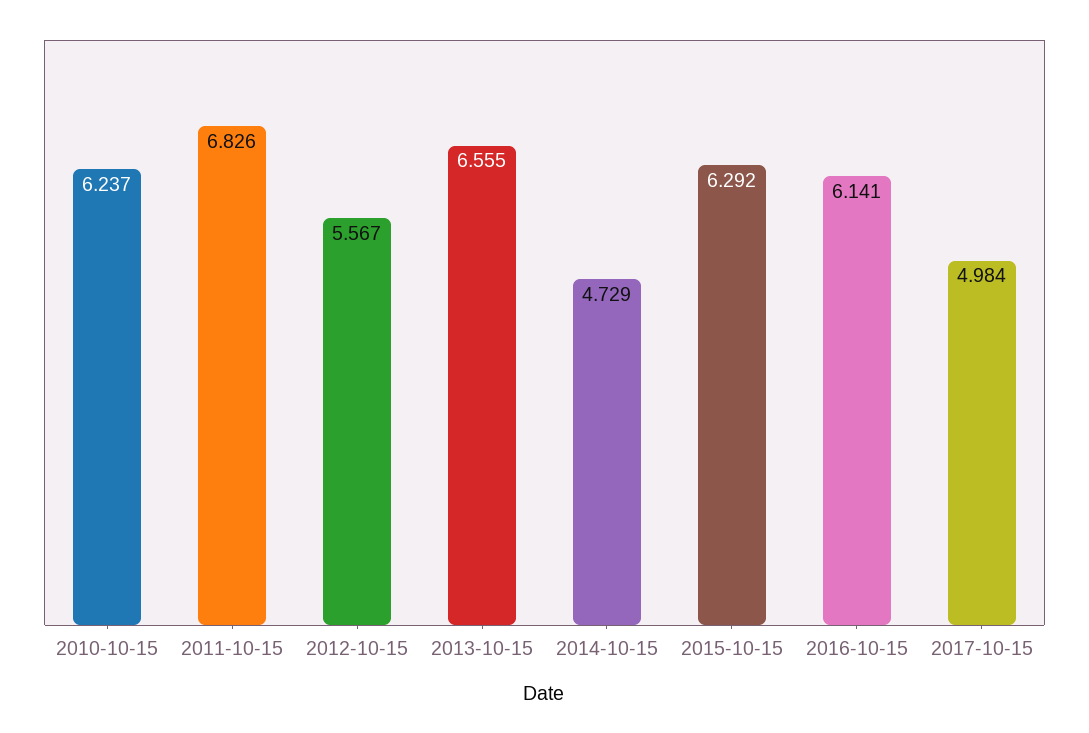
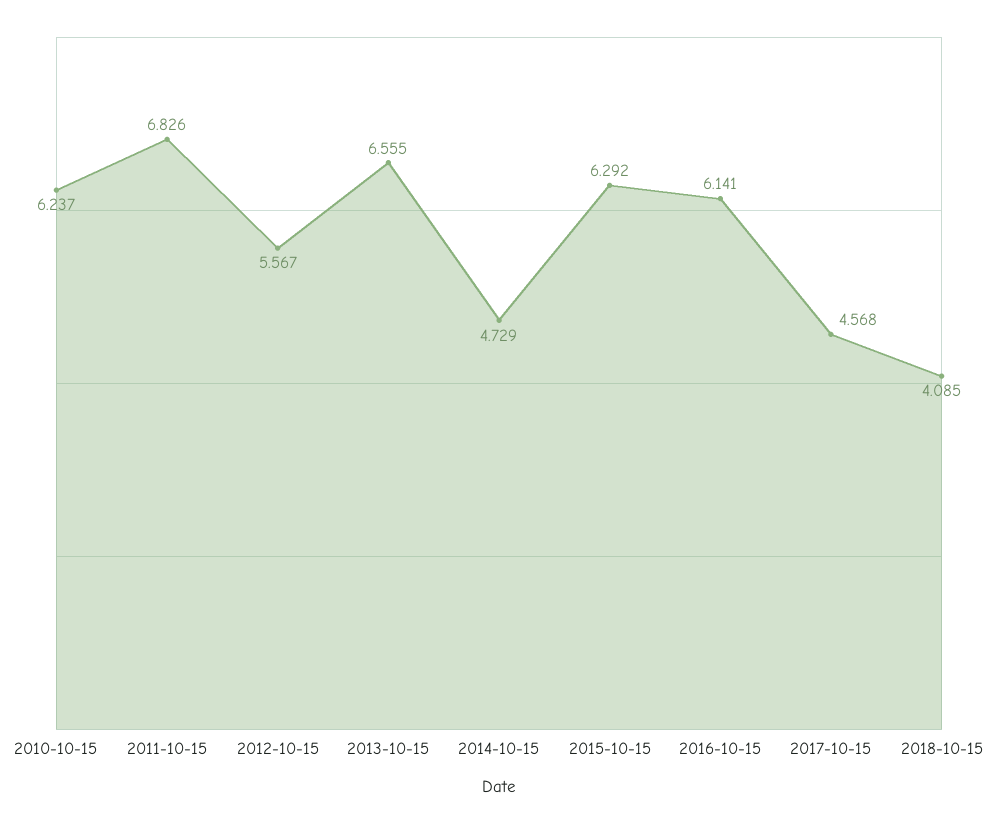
2017-10-15: 4.984 -> 4.568
2018-10-15: none -> 4.085

